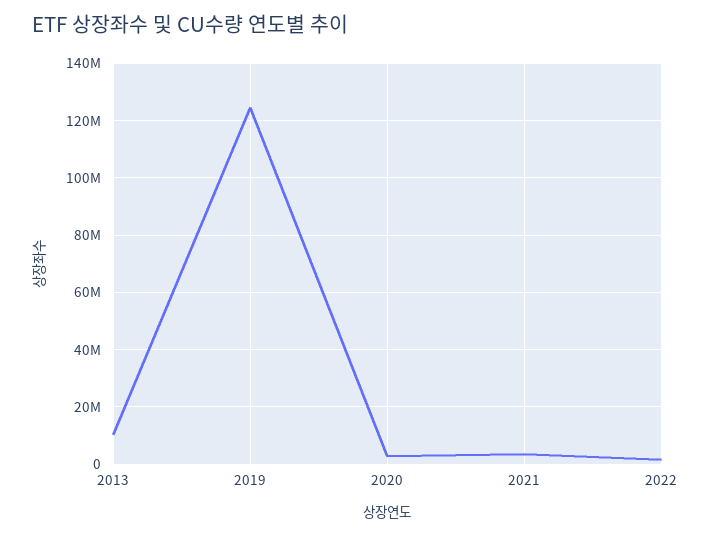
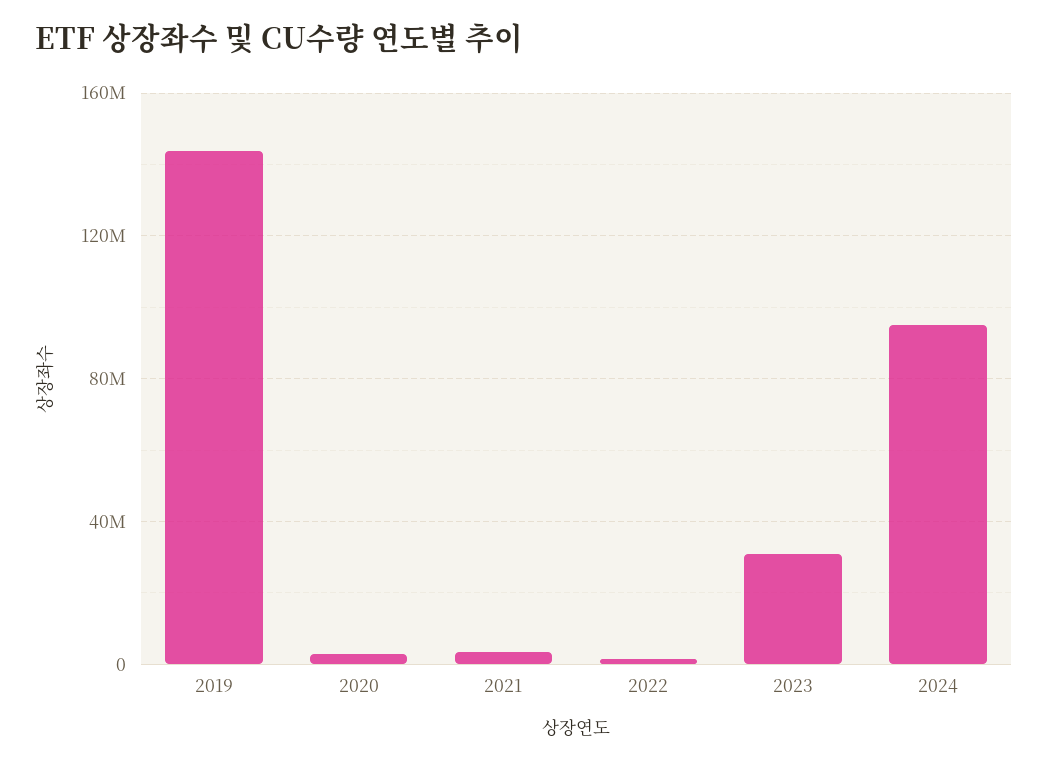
2013: 10000000 -> none
2019: 125000000 -> 145000000
2023: none -> 30000000
2024: none -> 95000000

